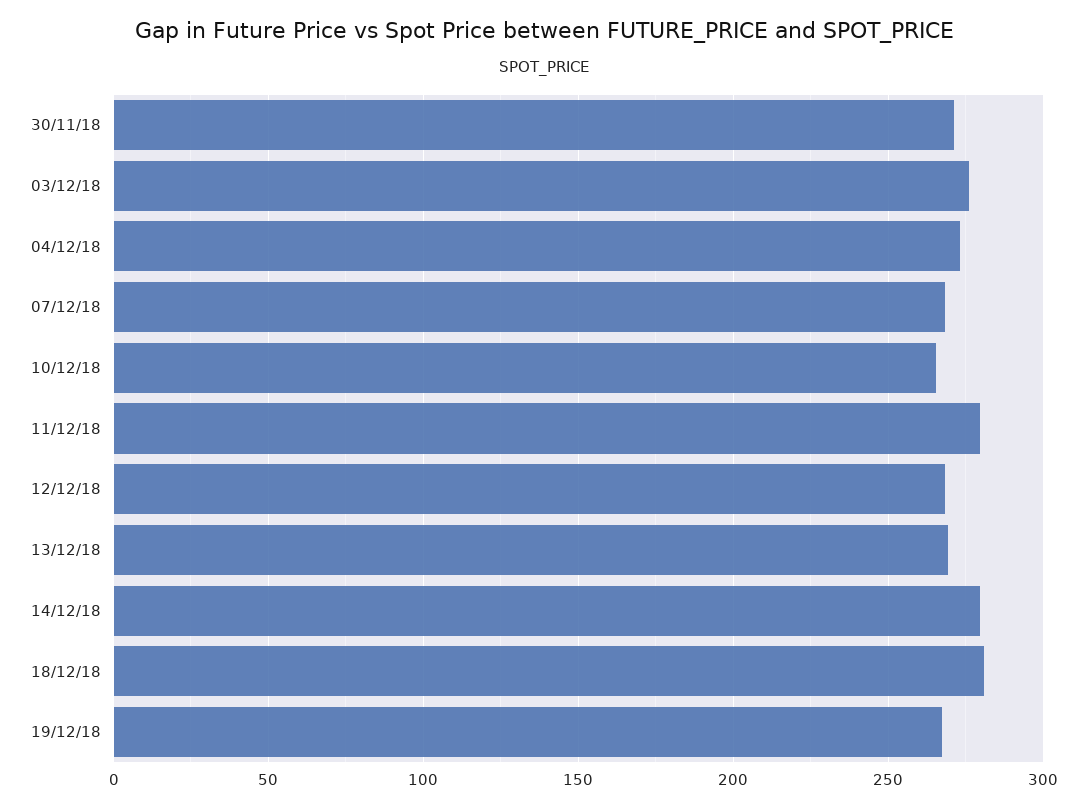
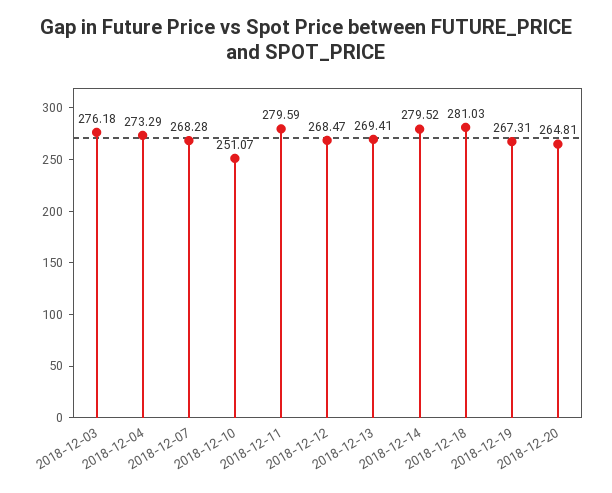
30/11/18: 270 -> none
10/12/18: 265 -> 251.07
2018-12-20: none -> 264.81

